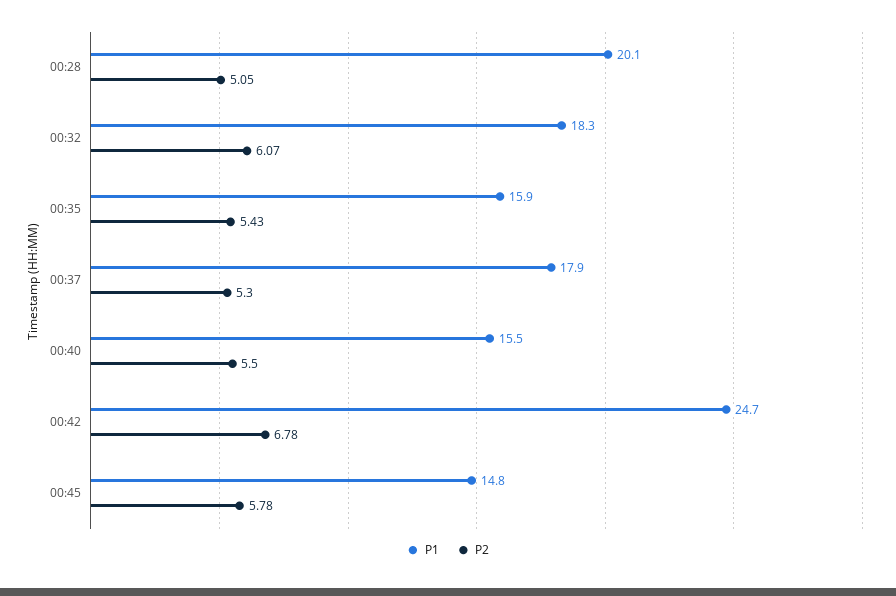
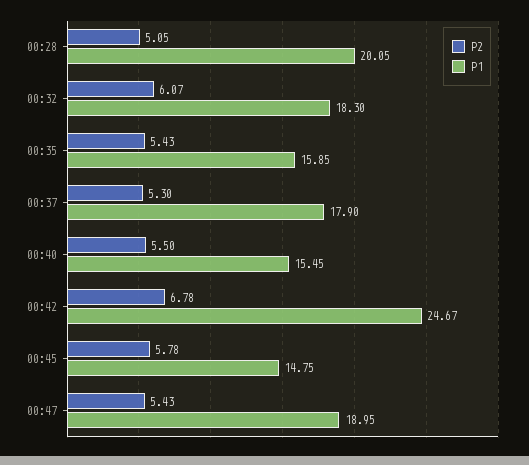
P2, 00:47: none -> 5.43
P1, 00:47: none -> 18.95

